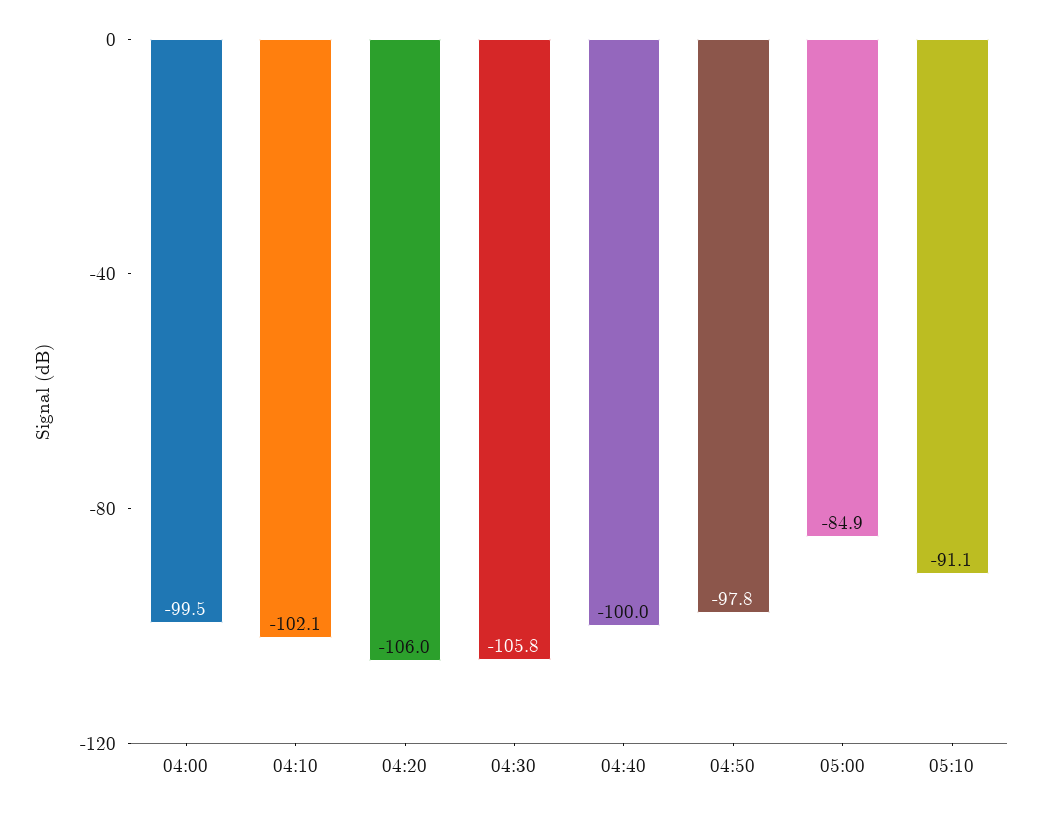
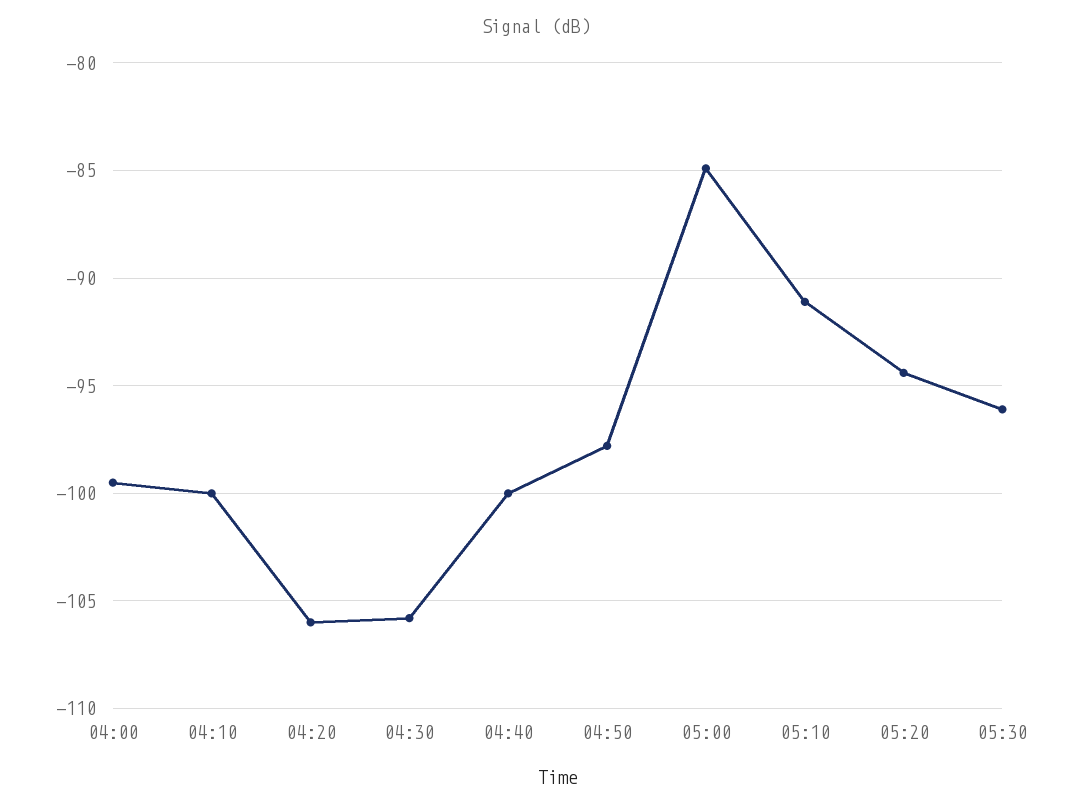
04:10: -102.1 -> -100
05:20: none -> -94.5
05:30: none -> -96

